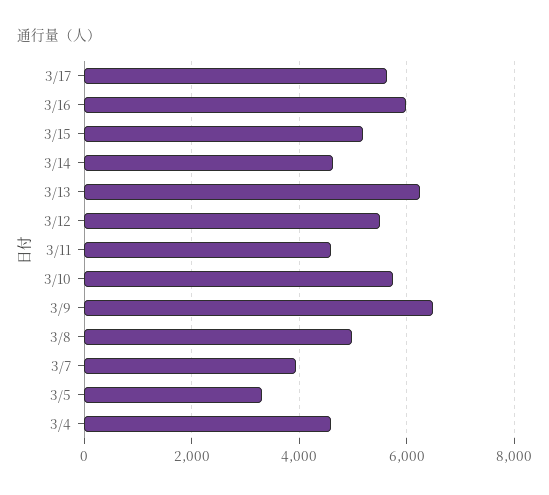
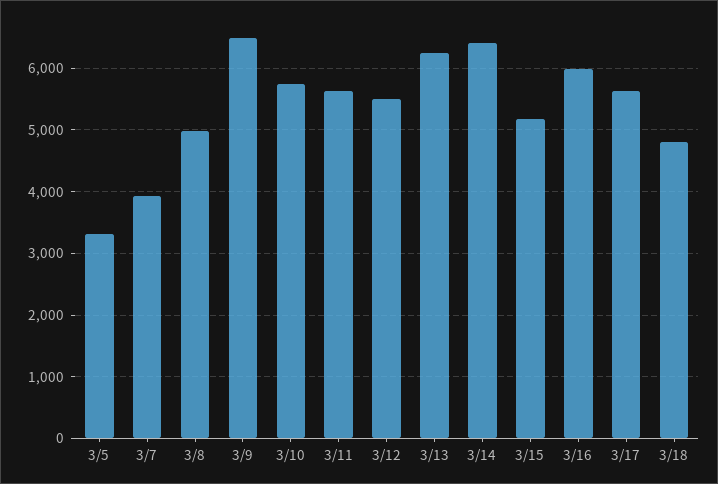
3/14: 4600 -> 6400
3/11: 4600 -> 5600
3/4: 4600 -> none
3/18: none -> 4800

